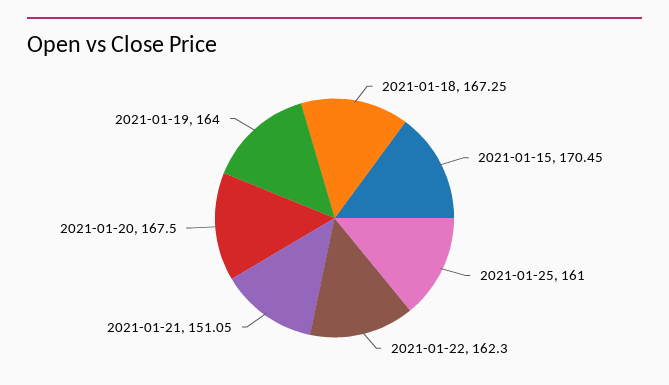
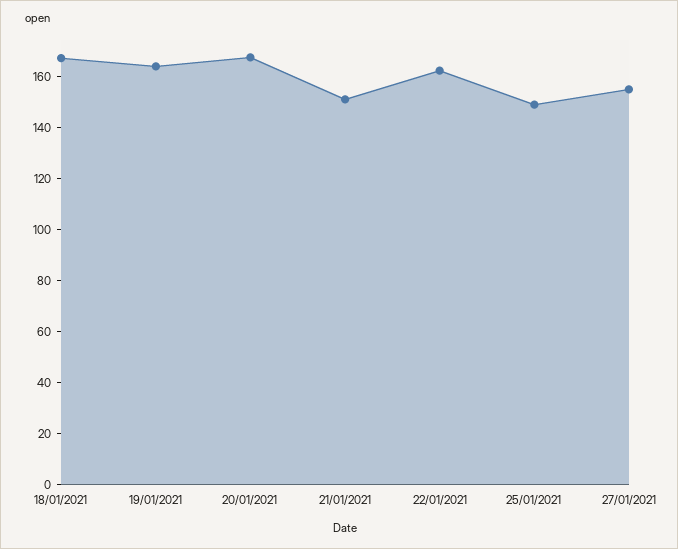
2021-01-15: 170.45 -> none
2021-01-25: 161 -> 150
27/01/2021: none -> 155

